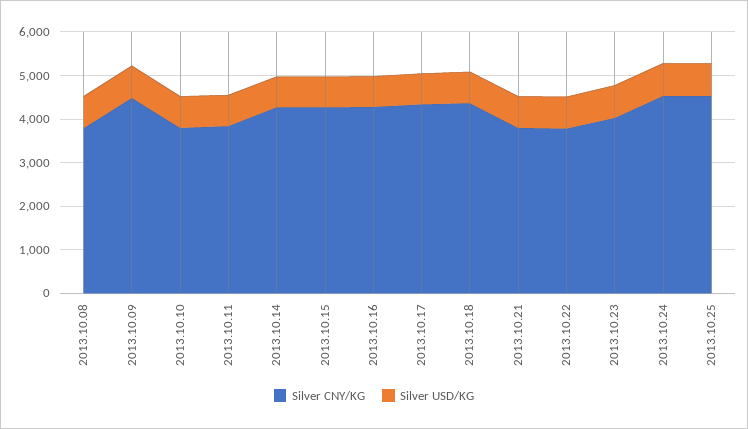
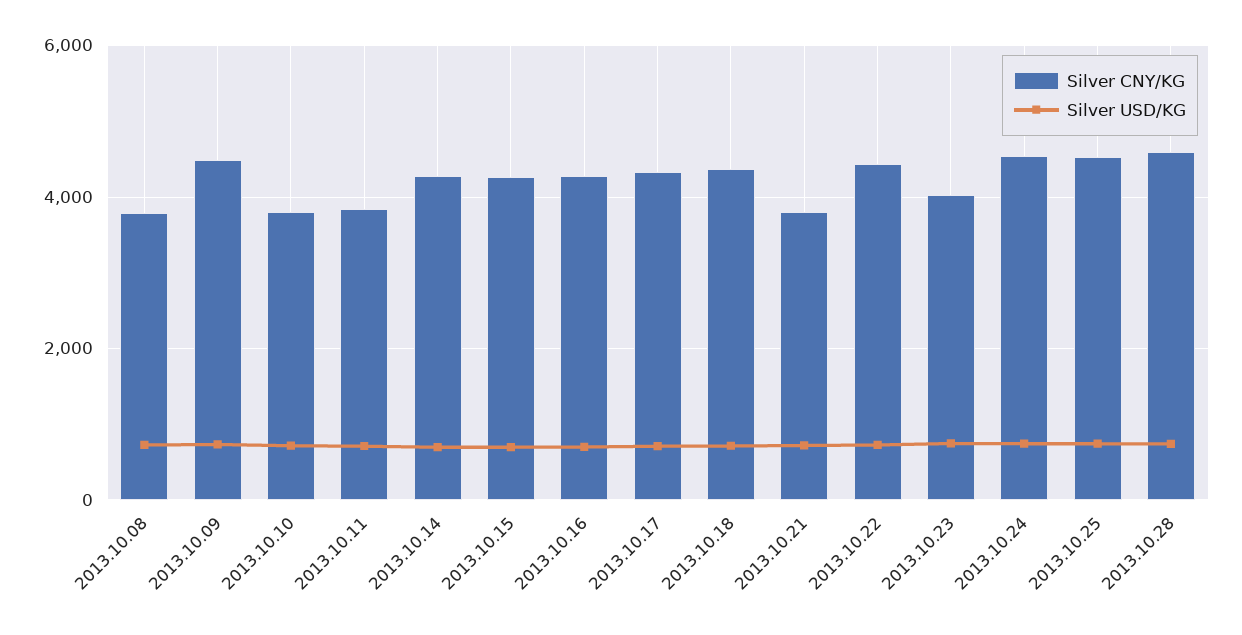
Silver CNY/KG, 2013.10.22: 3800 -> 4400
Silver CNY/KG, 2013.10.28: none -> 4600
Silver USD/KG, 2013.10.28: none -> 800

